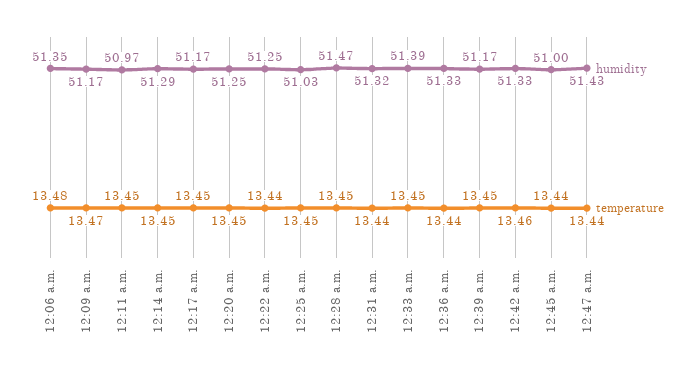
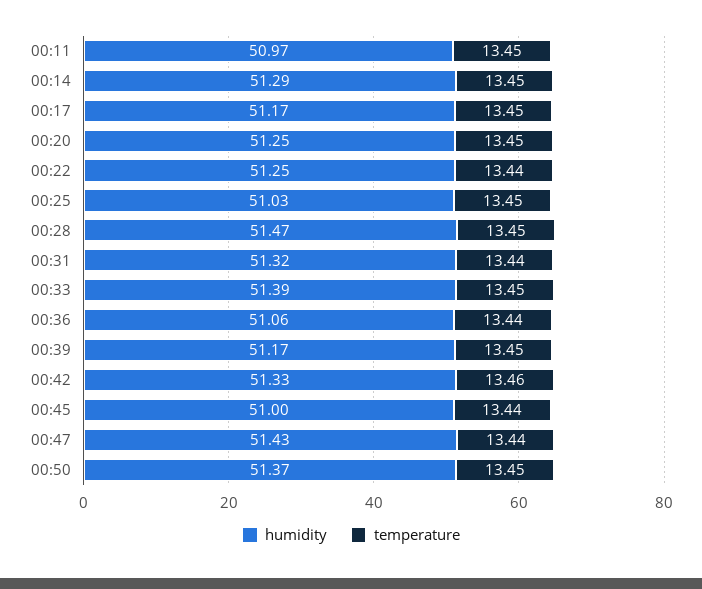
humidity, 12:06 a.m.: 51.35 -> none
temperature, 12:06 a.m.: 13.48 -> none
humidity, 12:09 a.m.: 51.17 -> none
temperature, 12:09 a.m.: 13.47 -> none
humidity, 12:36 a.m.: 51.33 -> 51.06
humidity, 00:50: none -> 51.37
temperature, 00:50: none -> 13.45

